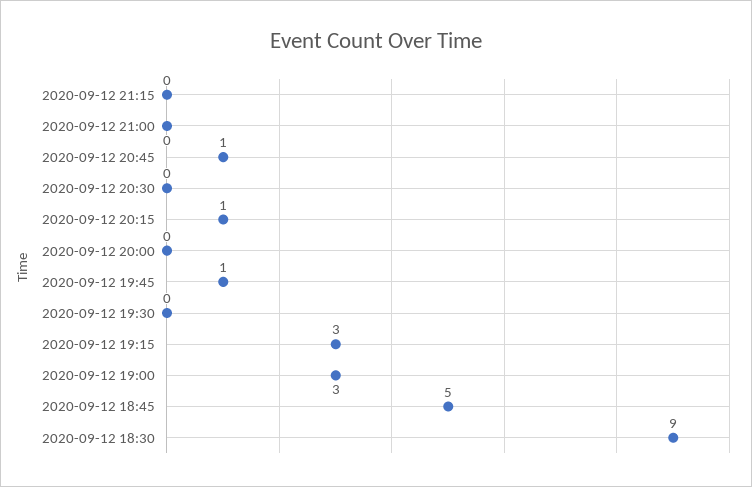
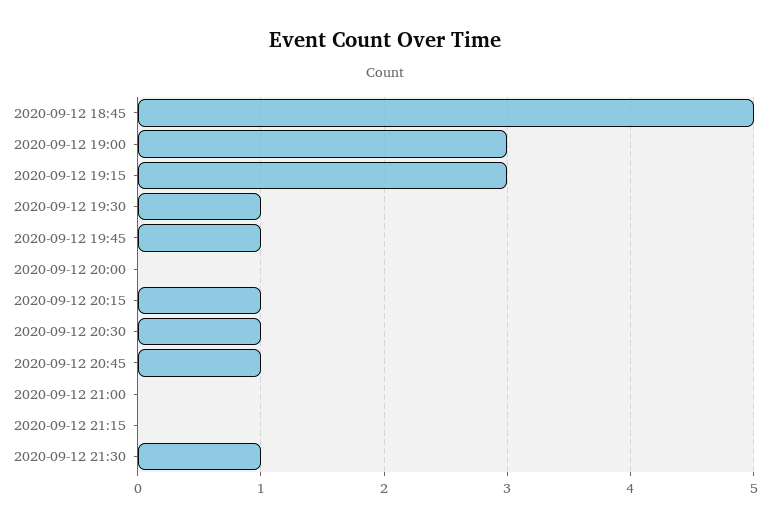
2020-09-12 20:30: 0 -> 1
2020-09-12 19:30: 0 -> 1
2020-09-12 18:30: 9 -> none
2020-09-12 21:30: none -> 1

